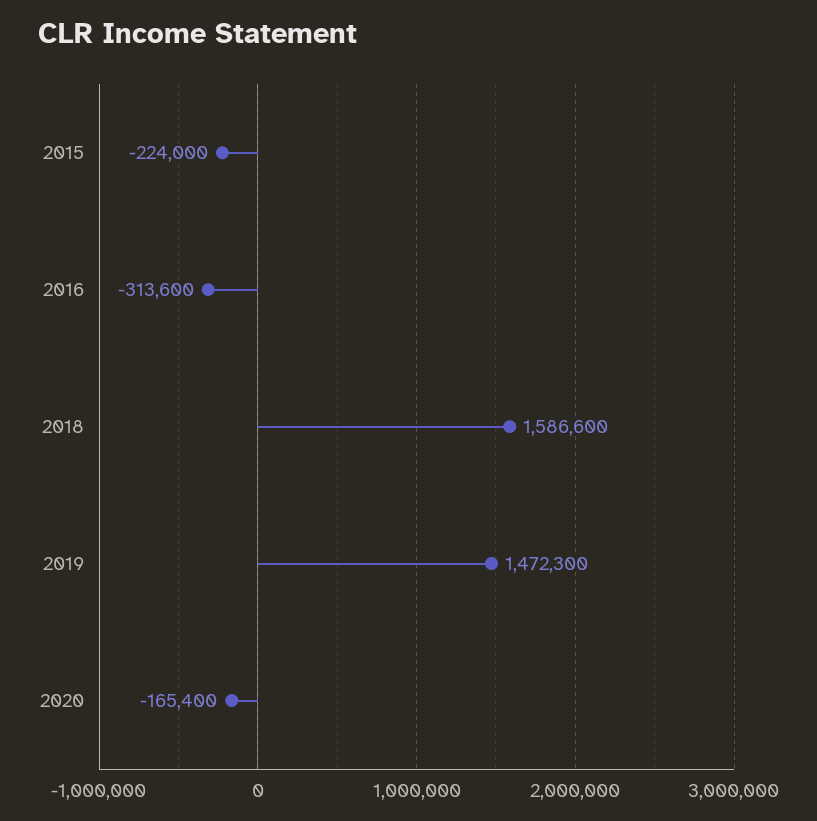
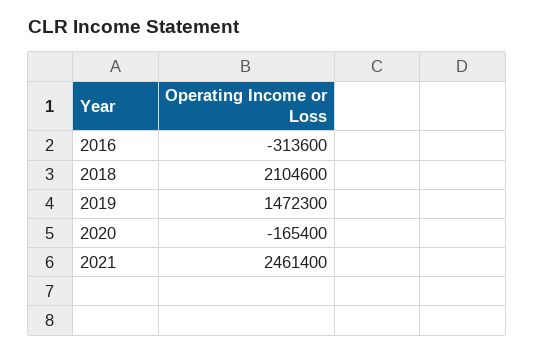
2015: -224000 -> none
2018: 1586600 -> 2104600
2021: none -> 2461400

